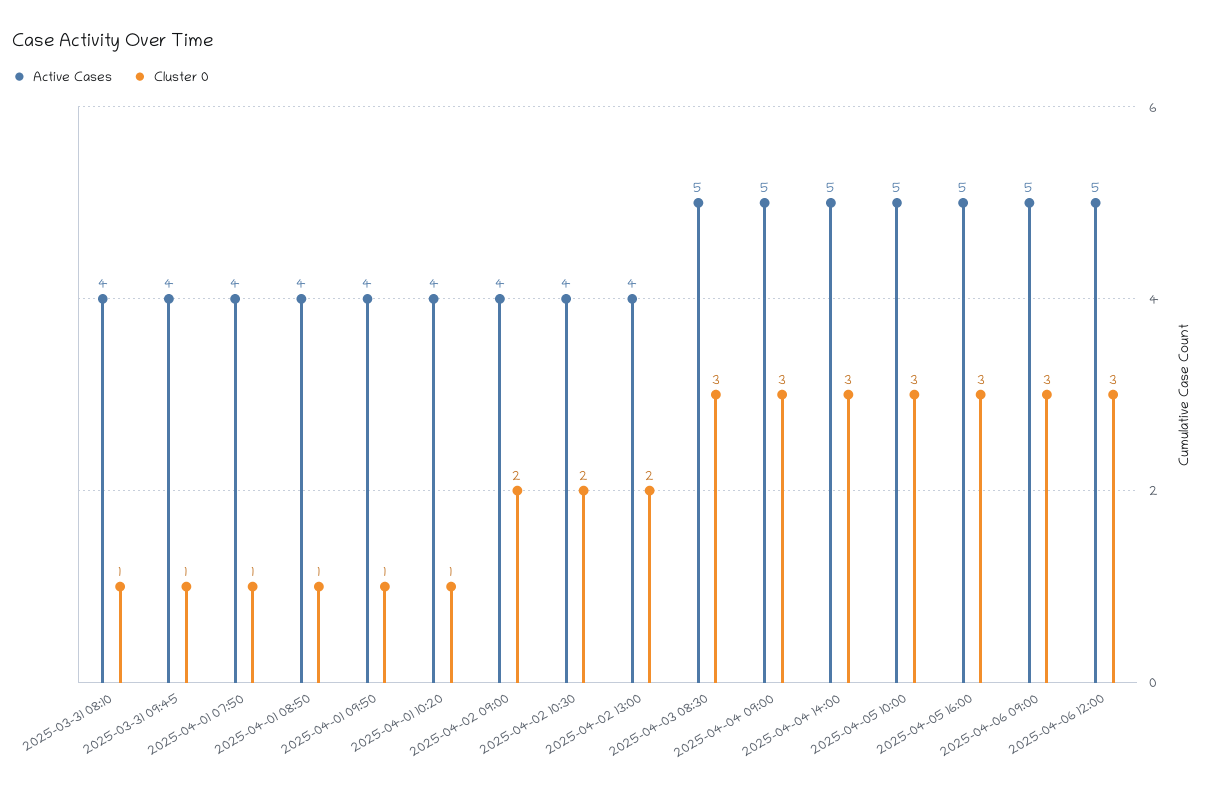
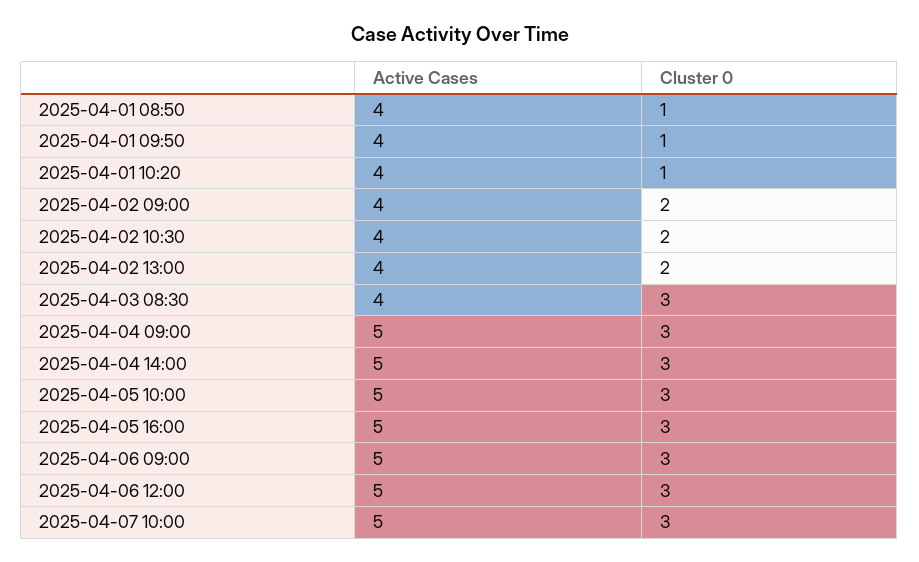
Active Cases, 2025-03-31 08:10: 4 -> none
Cluster 0, 2025-03-31 08:10: 1 -> none
Active Cases, 2025-03-31 09:45: 4 -> none
Cluster 0, 2025-03-31 09:45: 1 -> none
Active Cases, 2025-04-01 07:50: 4 -> none
Cluster 0, 2025-04-01 07:50: 1 -> none
Active Cases, 2025-04-03 08:30: 5 -> 4
Active Cases, 2025-04-07 10:00: none -> 5
Cluster 0, 2025-04-07 10:00: none -> 3

